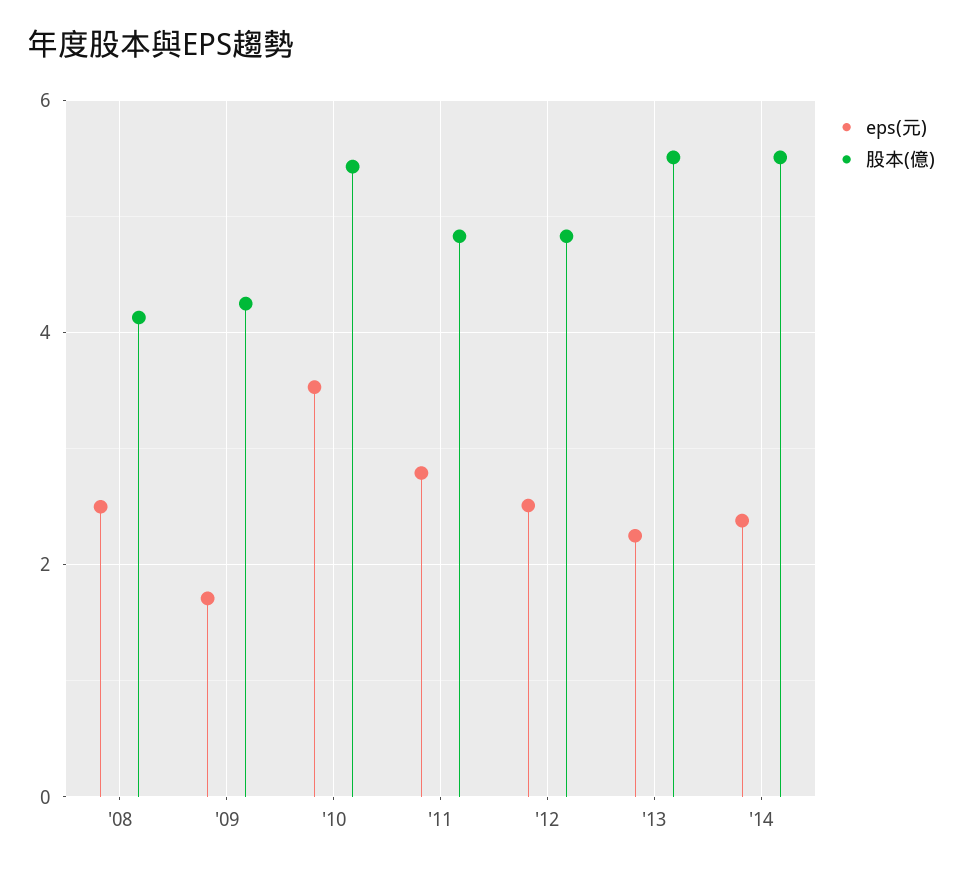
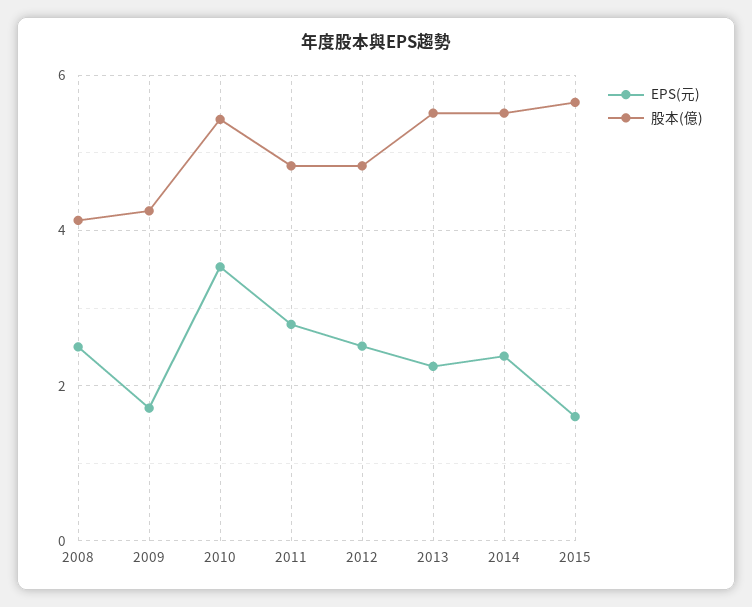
eps(元), 2015: none -> 1.6
股本(億), 2015: none -> 5.6

